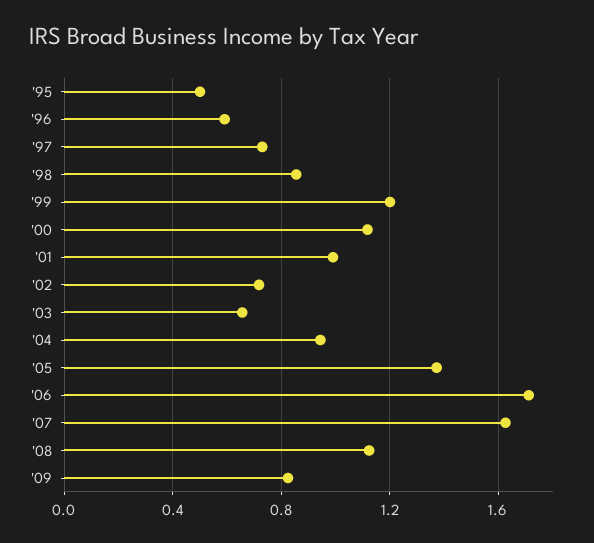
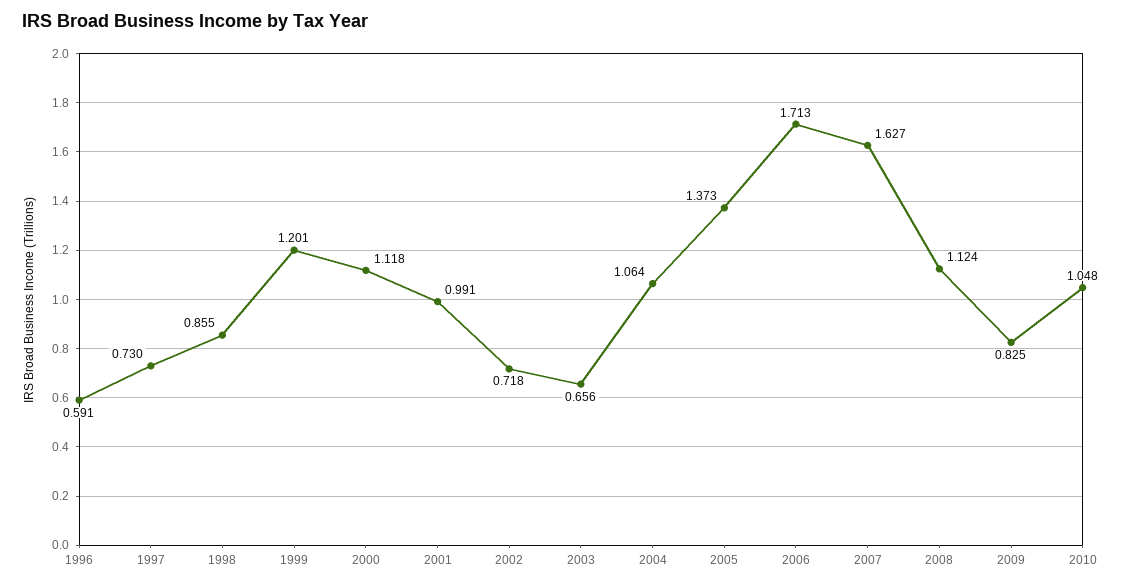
'95: 0.5 -> none
'04: 0.95 -> 1.064
2010: none -> 1.048

